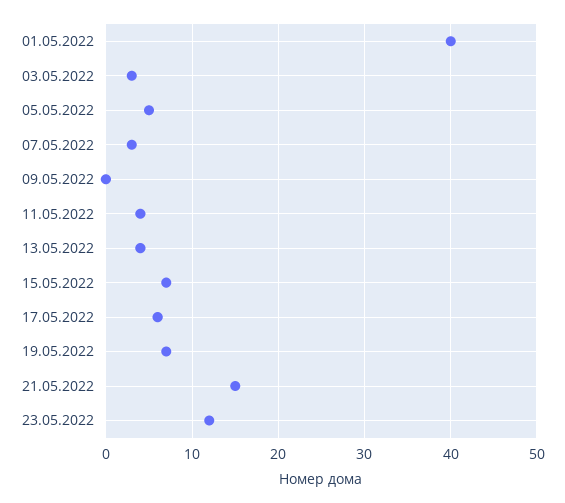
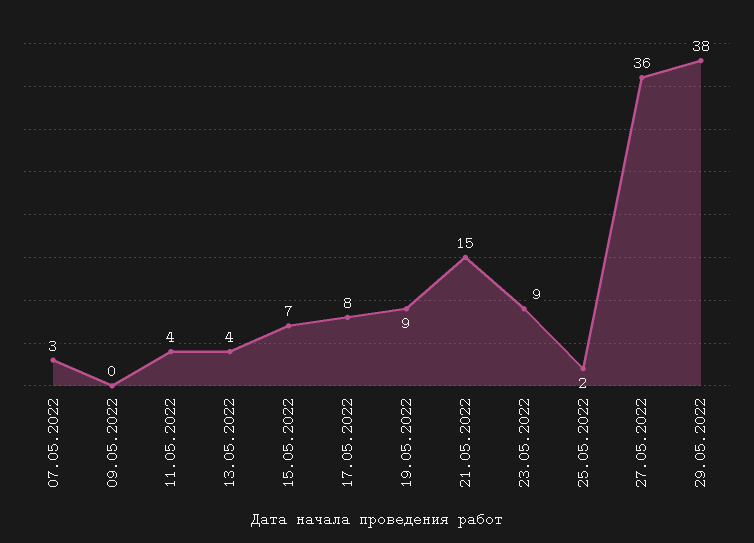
01.05.2022: 40 -> none
03.05.2022: 3 -> none
05.05.2022: 5 -> none
17.05.2022: 6 -> 8
19.05.2022: 7 -> 9
23.05.2022: 12 -> 9
25.05.2022: none -> 2
27.05.2022: none -> 36
29.05.2022: none -> 38

